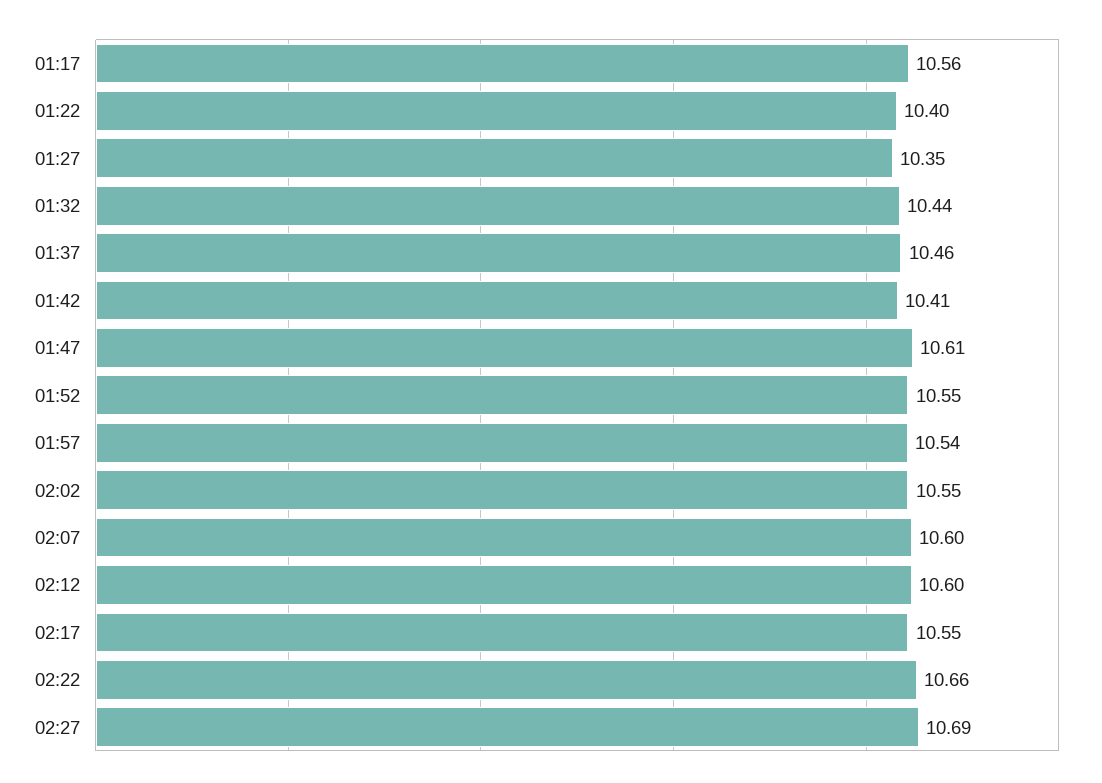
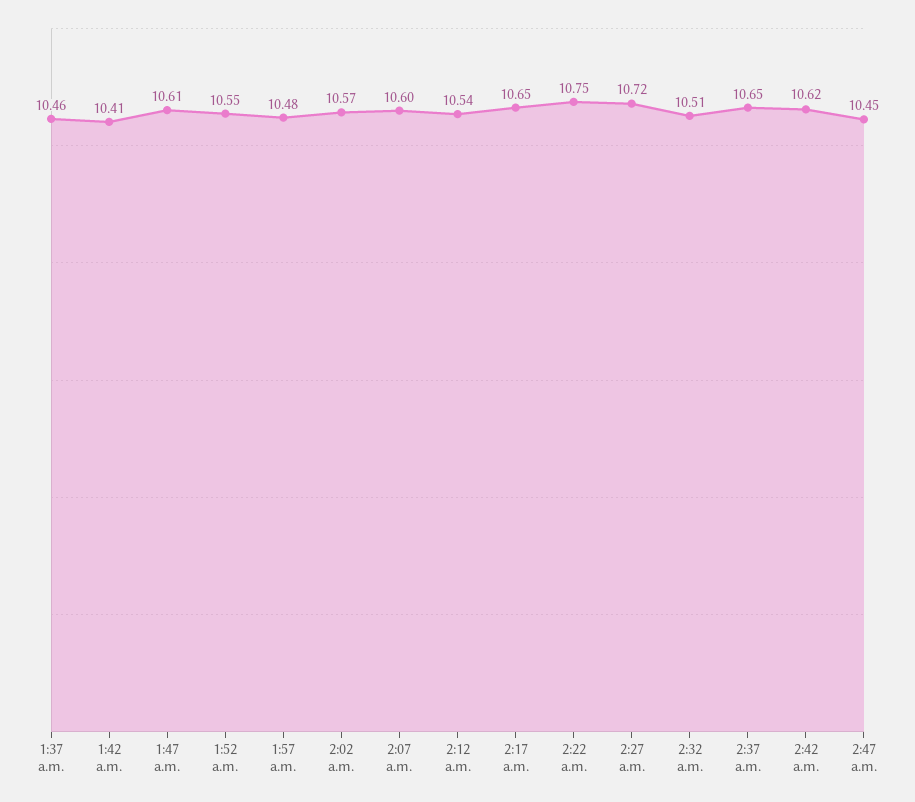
01:17: 10.56 -> none
01:22: 10.4 -> none
01:27: 10.35 -> none
01:32: 10.44 -> none
01:57: 10.54 -> 10.48
02:02: 10.55 -> 10.57
02:12: 10.6 -> 10.54
02:17: 10.55 -> 10.65
02:22: 10.66 -> 10.75
02:27: 10.69 -> 10.72
2:32 a.m.: none -> 10.51
2:37 a.m.: none -> 10.65
2:42 a.m.: none -> 10.62
2:47 a.m.: none -> 10.45

